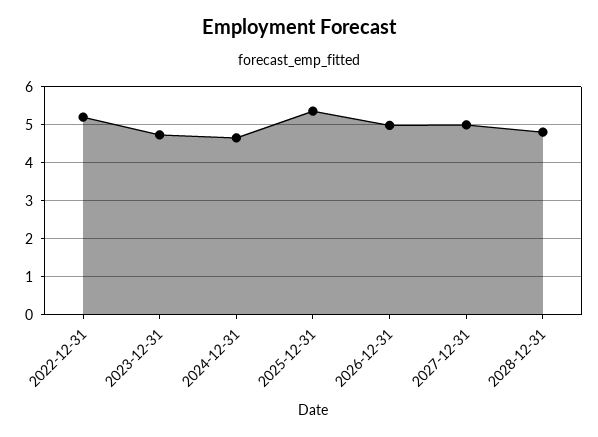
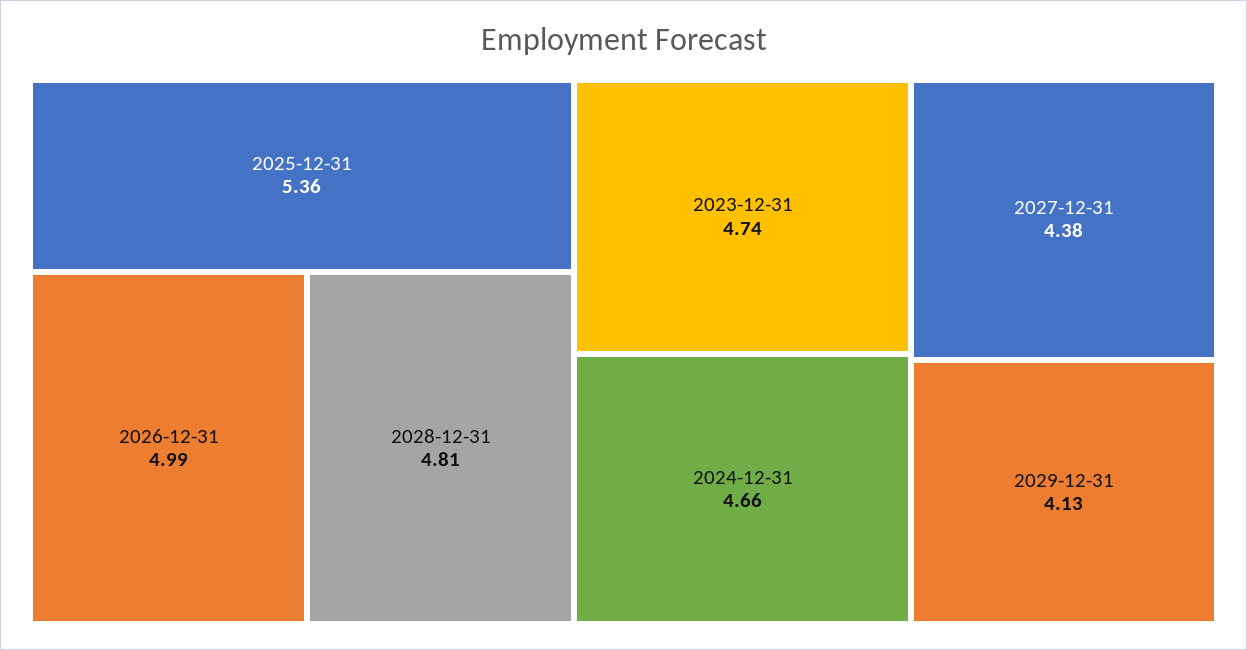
2022-12-31: 5.2 -> none
2027-12-31: 5 -> 4.38
2029-12-31: none -> 4.13

